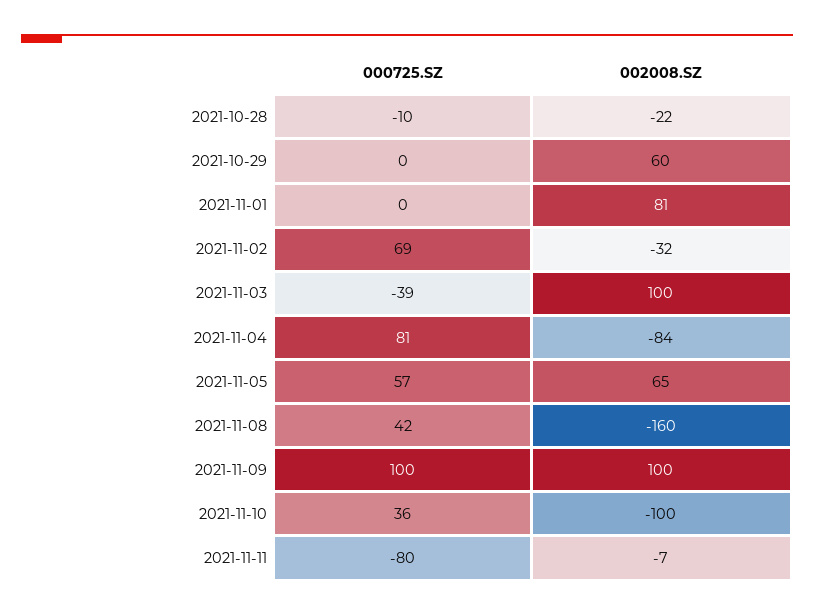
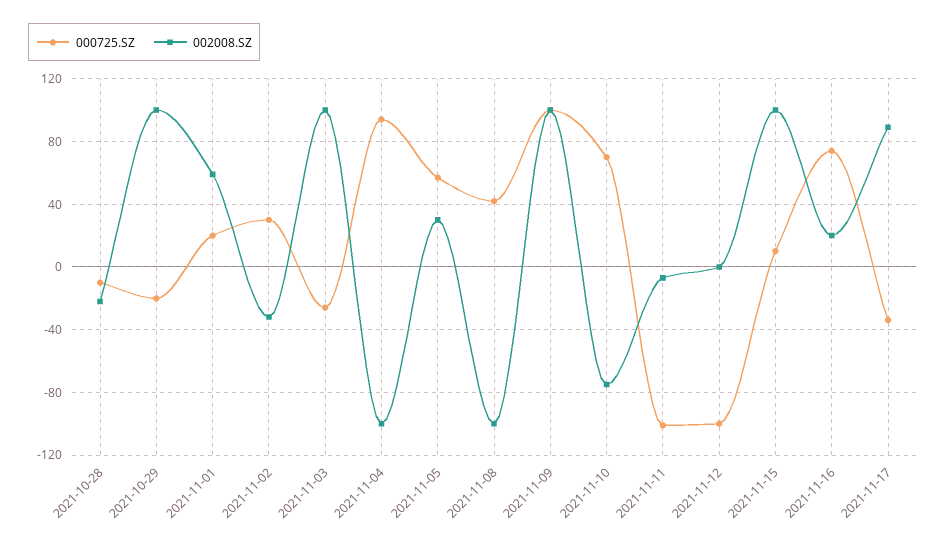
000725.SZ, 2021-10-29: 0 -> -20
002008.SZ, 2021-10-29: 60 -> 100
000725.SZ, 2021-11-01: 0 -> 20
002008.SZ, 2021-11-01: 81 -> 60
000725.SZ, 2021-11-02: 69 -> 30
000725.SZ, 2021-11-03: -39 -> -25
000725.SZ, 2021-11-04: 81 -> 95
002008.SZ, 2021-11-04: -84 -> -100
002008.SZ, 2021-11-05: 65 -> 30
002008.SZ, 2021-11-08: -160 -> -100
000725.SZ, 2021-11-10: 36 -> 70
002008.SZ, 2021-11-10: -100 -> -75
000725.SZ, 2021-11-11: -80 -> -100
000725.SZ, 2021-11-12: none -> -100
002008.SZ, 2021-11-12: none -> 0
000725.SZ, 2021-11-15: none -> 10
002008.SZ, 2021-11-15: none -> 100
000725.SZ, 2021-11-16: none -> 75
002008.SZ, 2021-11-16: none -> 20
000725.SZ, 2021-11-17: none -> -35
002008.SZ, 2021-11-17: none -> 90

